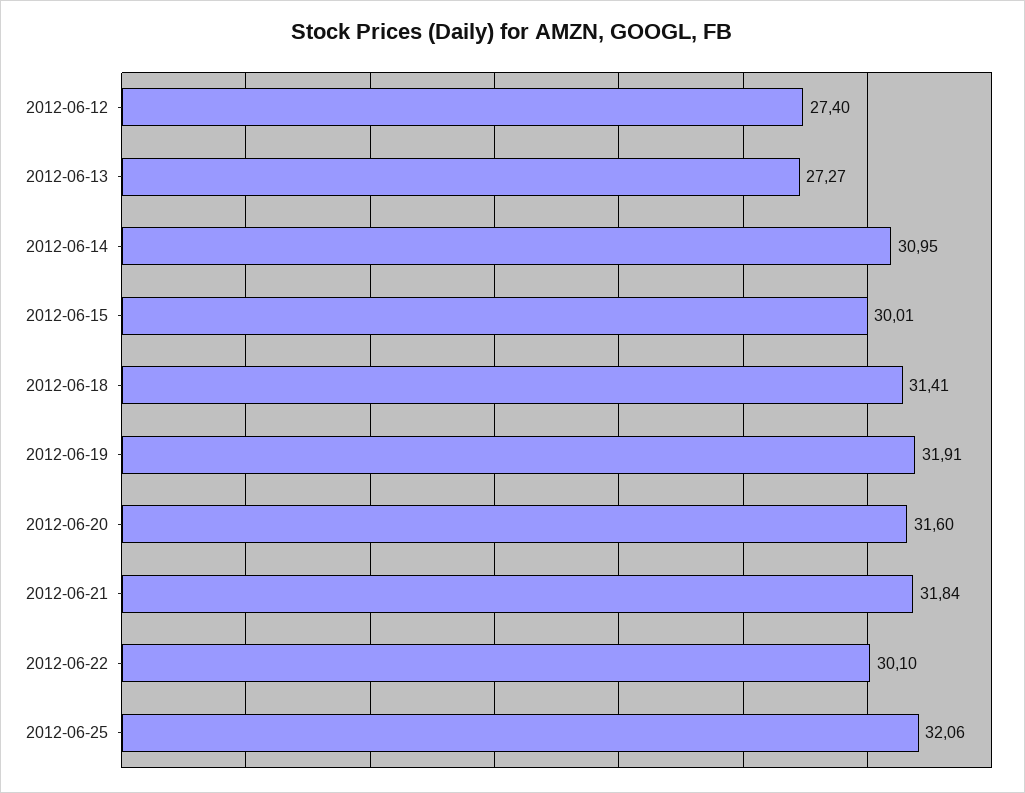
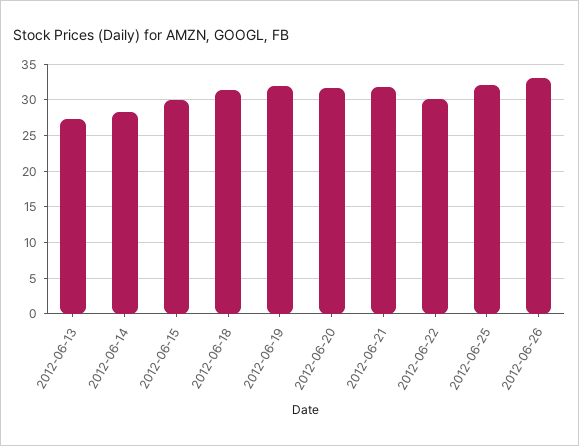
2012-06-12: 27.4 -> none
2012-06-14: 30.95 -> 28
2012-06-26: none -> 33

